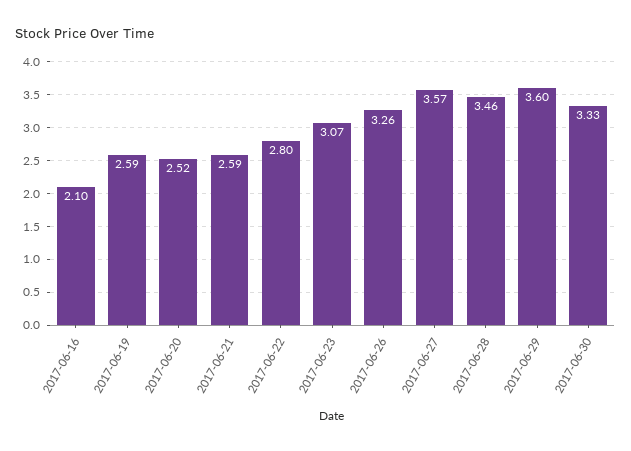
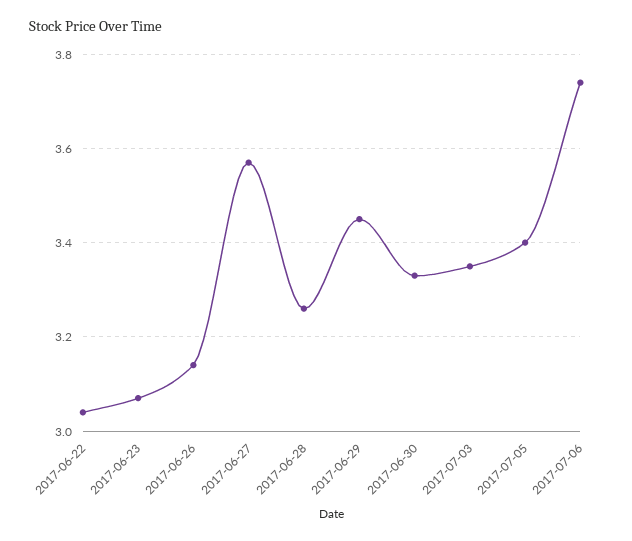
2017-06-16: 2.1 -> none
2017-06-19: 2.59 -> none
2017-06-20: 2.52 -> none
2017-06-21: 2.59 -> none
2017-06-22: 2.8 -> 3.05
2017-06-26: 3.26 -> 3.15
2017-06-28: 3.46 -> 3.25
2017-06-29: 3.6 -> 3.45
2017-07-03: none -> 3.35
2017-07-05: none -> 3.4
2017-07-06: none -> 3.75

